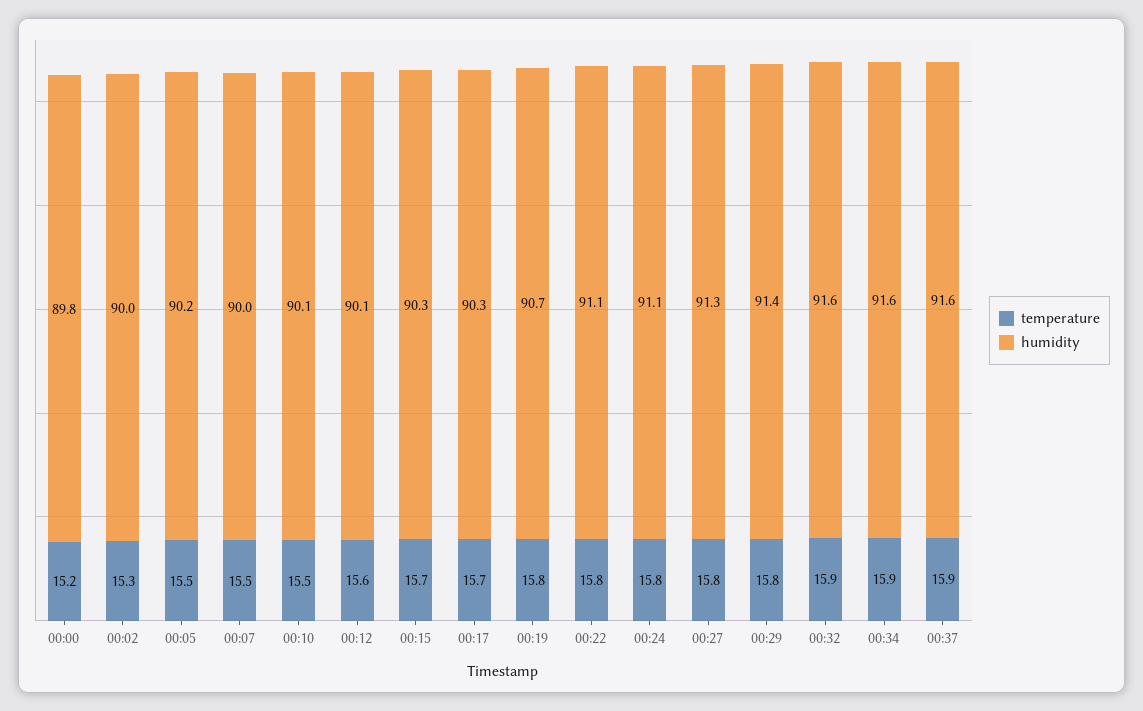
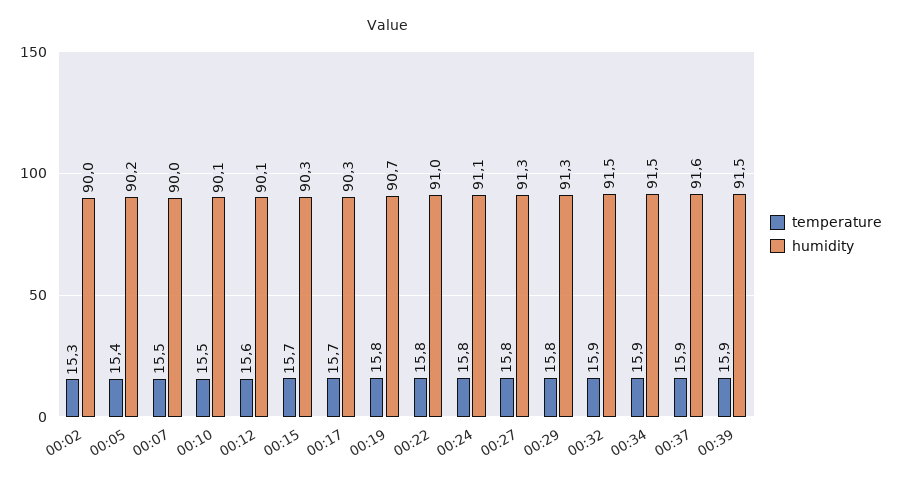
temperature, 00:00: 15.2 -> none
humidity, 00:00: 89.8 -> none
temperature, 00:05: 15.5 -> 15.4
humidity, 00:22: 91.1 -> 91
humidity, 00:29: 91.4 -> 91.3
humidity, 00:32: 91.6 -> 91.5
humidity, 00:34: 91.6 -> 91.5
temperature, 00:39: none -> 15.9
humidity, 00:39: none -> 91.5

